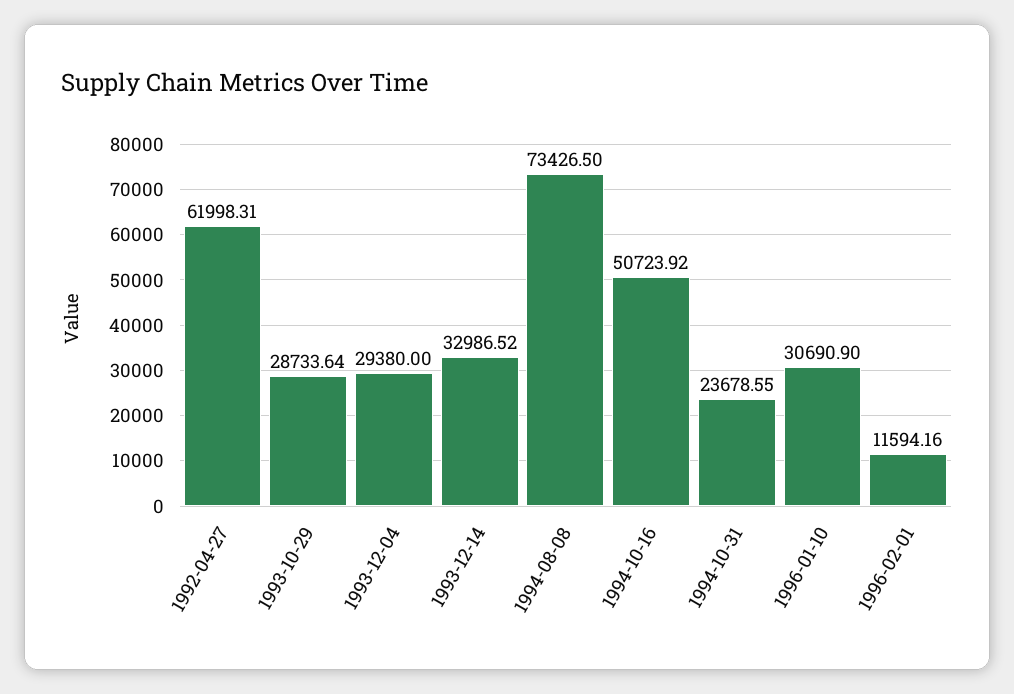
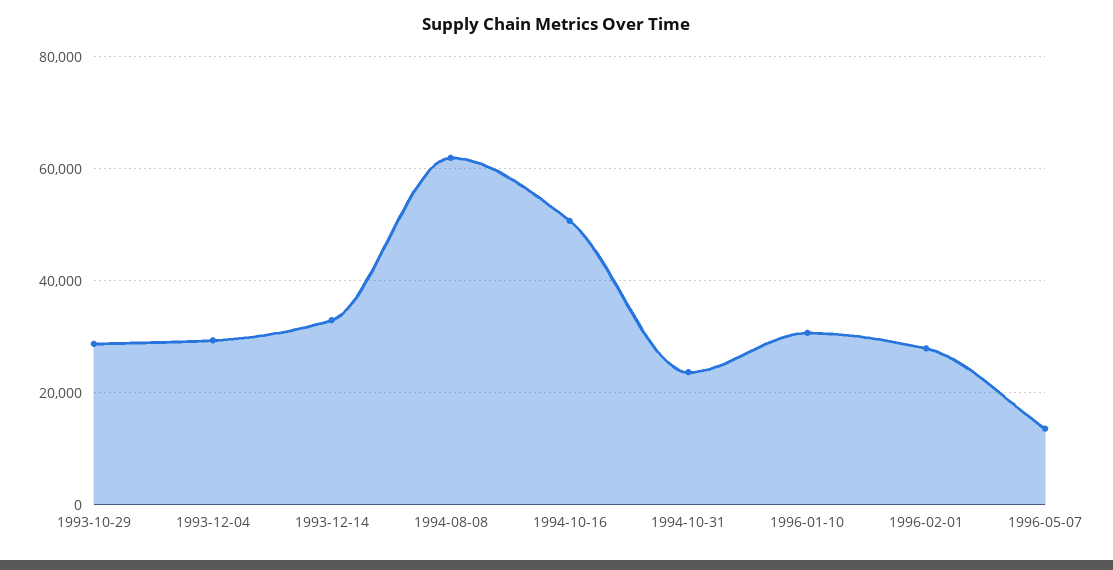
1992-04-27: 61998.31 -> none
1994-08-08: 73426.5 -> 62000
1996-02-01: 11594.16 -> 28000
1996-05-07: none -> 14000

